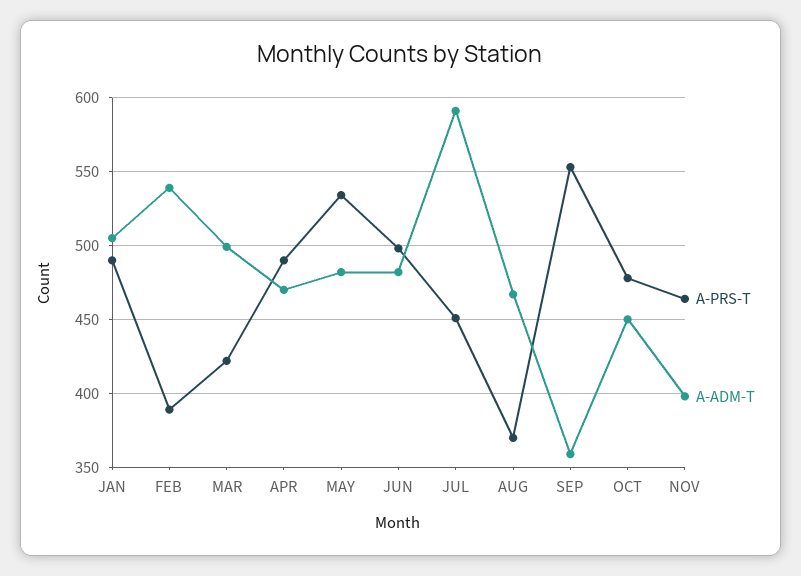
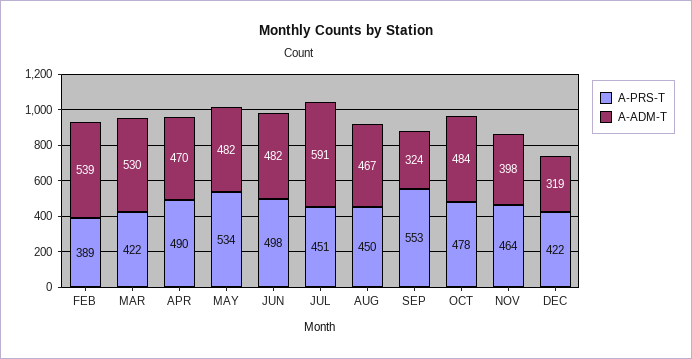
A-PRS-T, JAN: 490 -> none
A-ADM-T, JAN: 505 -> none
A-ADM-T, MAR: 500 -> 530
A-PRS-T, AUG: 370 -> 450
A-ADM-T, SEP: 360 -> 324
A-ADM-T, OCT: 450 -> 484
A-PRS-T, DEC: none -> 422
A-ADM-T, DEC: none -> 319

